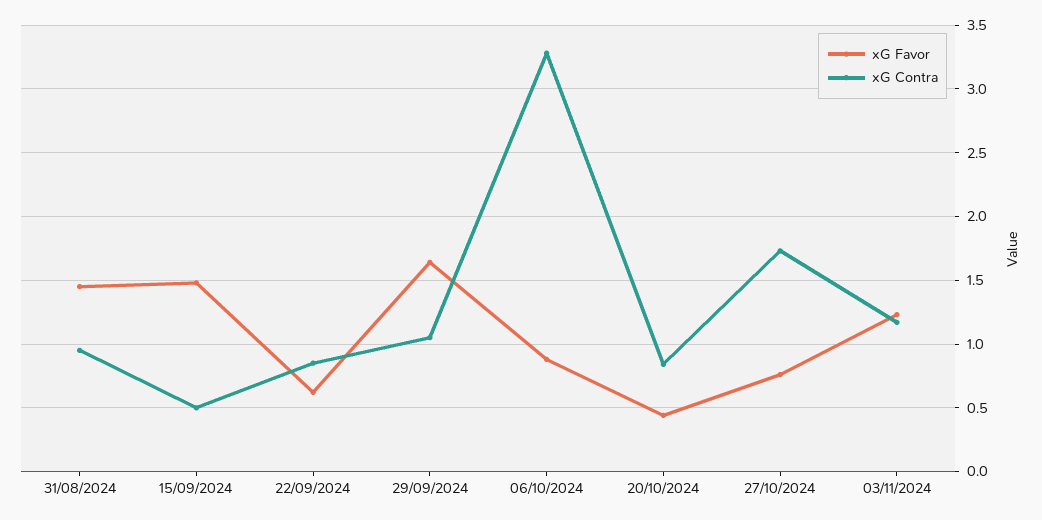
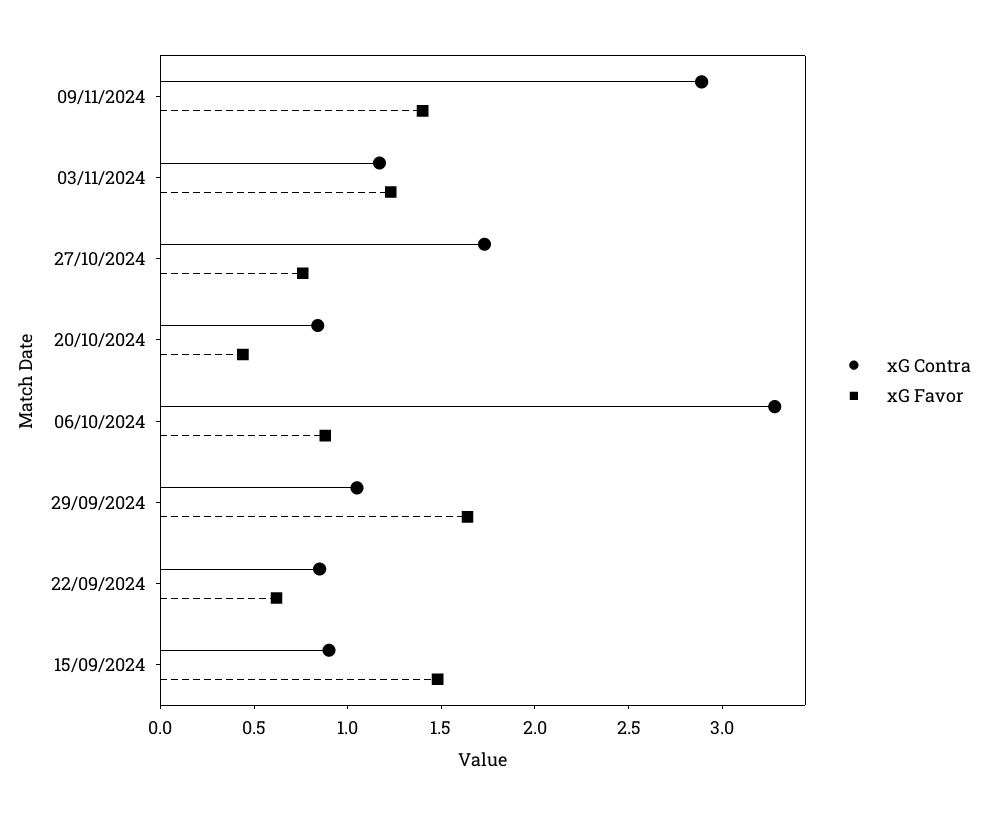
xG Favor, 31/08/2024: 1.45 -> none
xG Contra, 31/08/2024: 0.95 -> none
xG Contra, 15/09/2024: 0.5 -> 0.9
xG Contra, 09/11/2024: none -> 2.9
xG Favor, 09/11/2024: none -> 1.4

